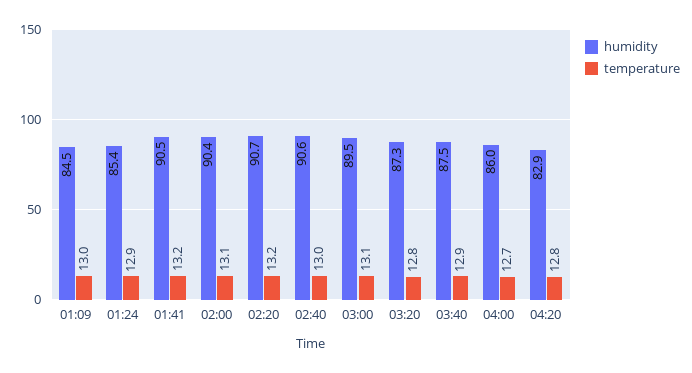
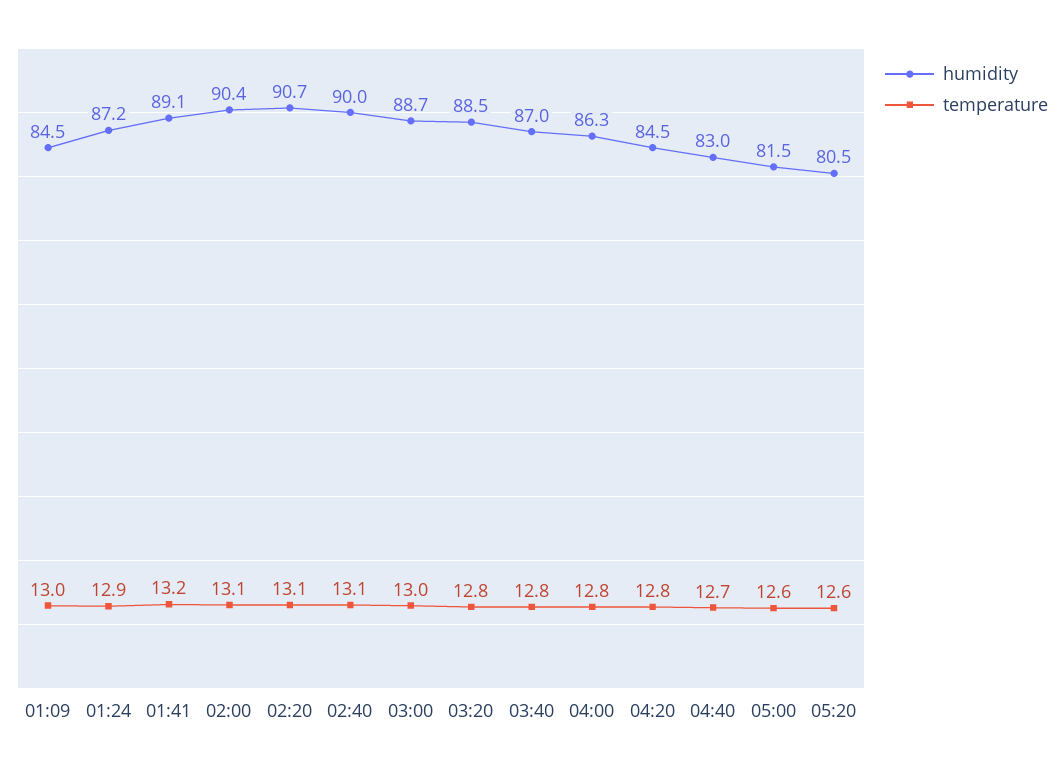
humidity, 01:24: 85.4 -> 87.2
humidity, 01:41: 90.5 -> 89.1
temperature, 02:20: 13.2 -> 13.1
humidity, 02:40: 90.6 -> 90
temperature, 02:40: 13 -> 13.1
humidity, 03:00: 89.5 -> 88.7
temperature, 03:00: 13.1 -> 13
humidity, 03:20: 87.3 -> 88.5
humidity, 03:40: 87.5 -> 87
temperature, 03:40: 12.9 -> 12.8
humidity, 04:00: 86 -> 86.3
temperature, 04:00: 12.7 -> 12.8
humidity, 04:20: 82.9 -> 84.5
humidity, 04:40: none -> 83
temperature, 04:40: none -> 12.7
humidity, 05:00: none -> 81.5
temperature, 05:00: none -> 12.6
humidity, 05:20: none -> 80.5
temperature, 05:20: none -> 12.6

